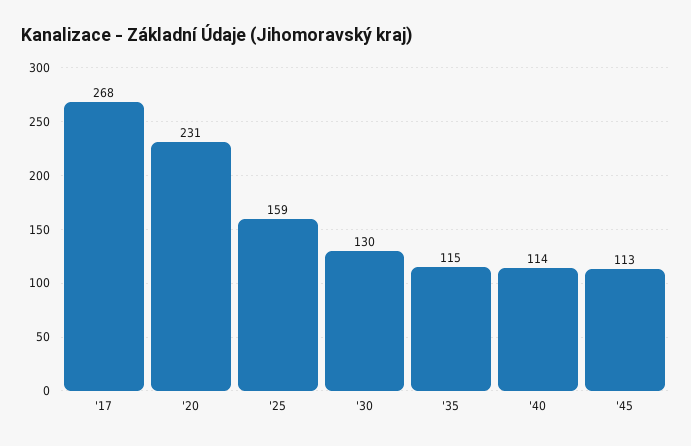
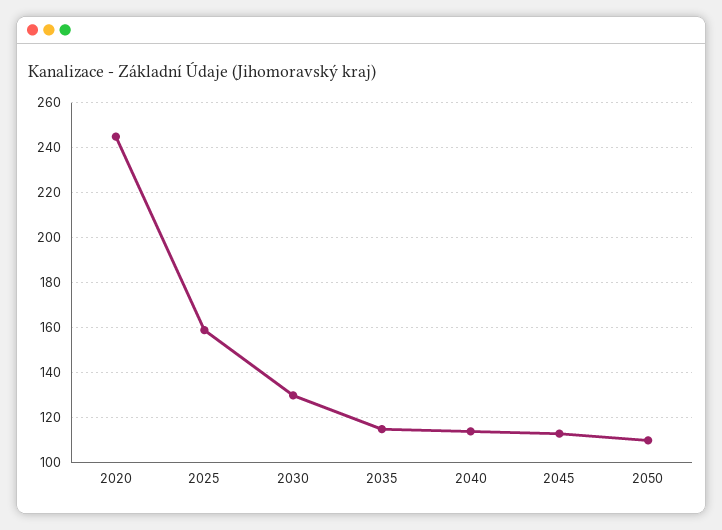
'17: 268 -> none
'20: 231 -> 245
2050: none -> 110

